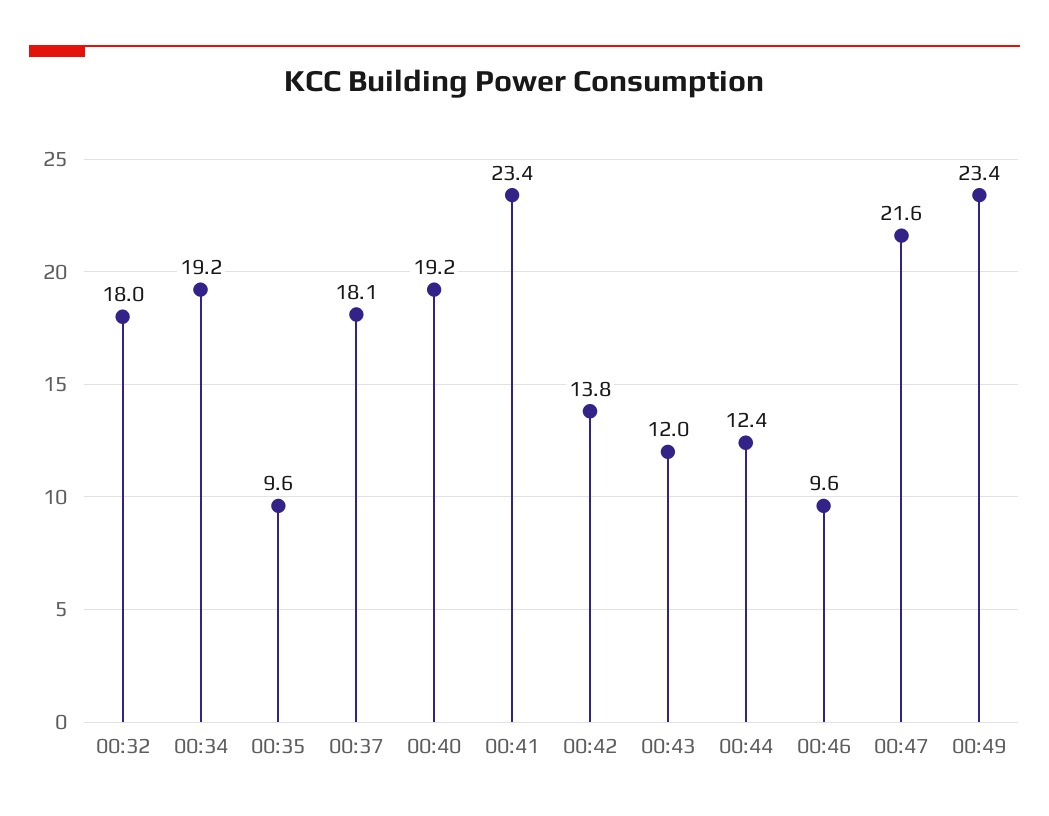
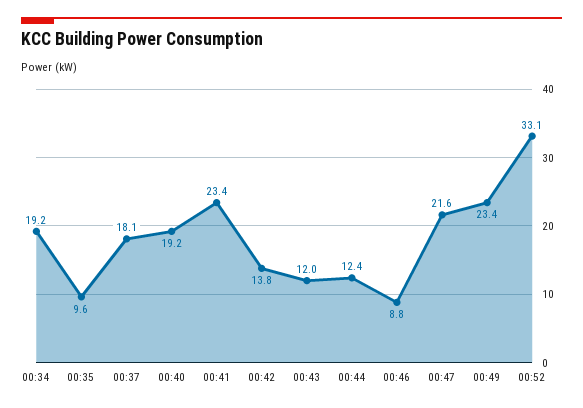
00:32: 18 -> none
00:46: 9.6 -> 8.8
00:52: none -> 33.1

